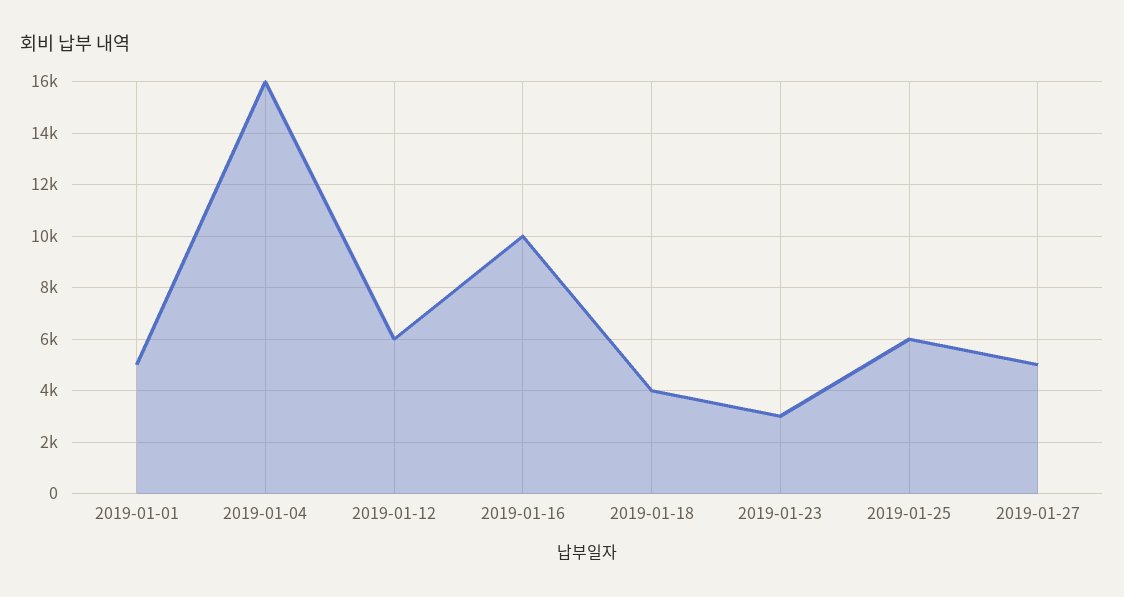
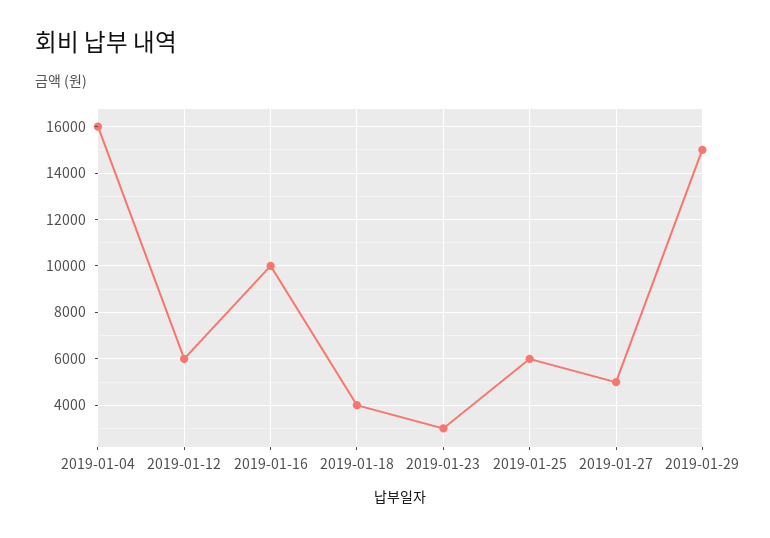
2019-01-01: 5000 -> none
2019-01-29: none -> 15000

